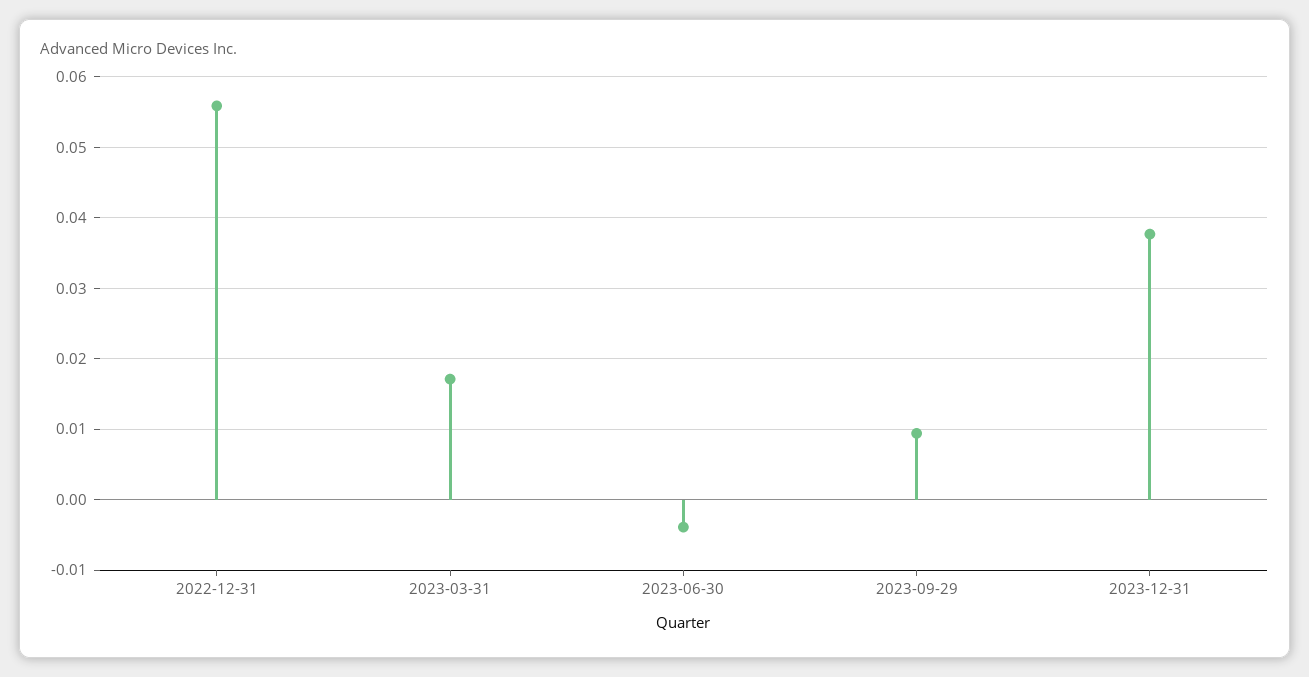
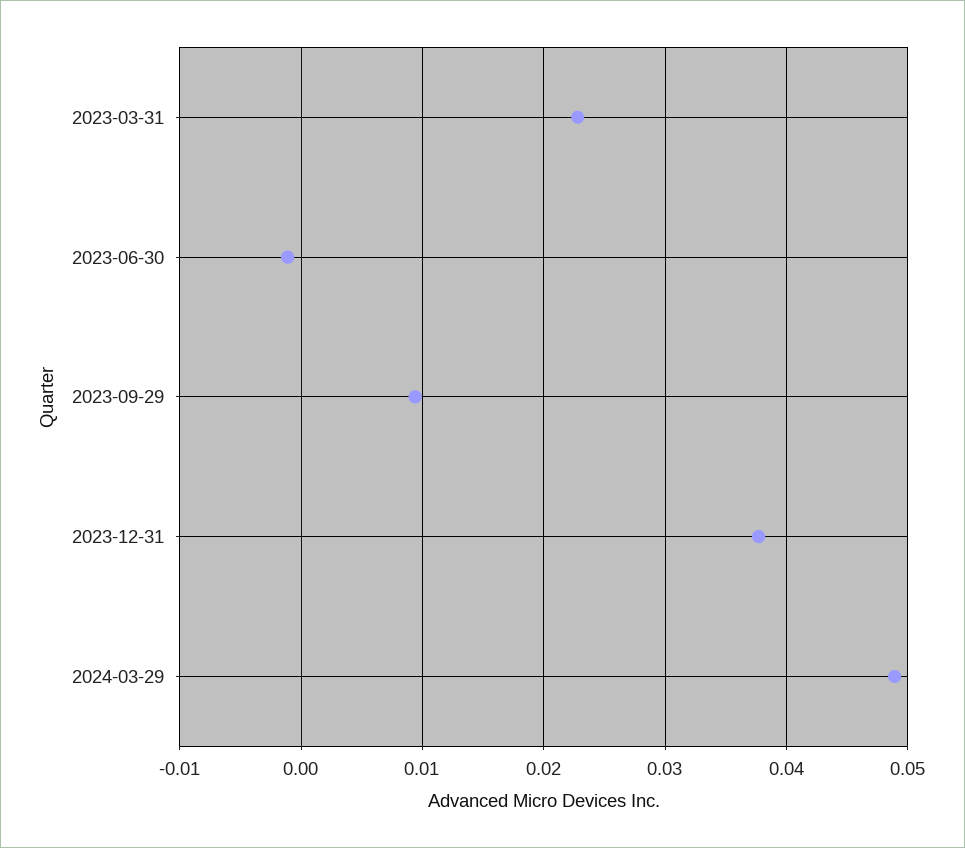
2022-12-31: 0.056 -> none
2023-03-31: 0.017 -> 0.023
2023-06-30: -0.004 -> -0.001
2024-03-29: none -> 0.049

